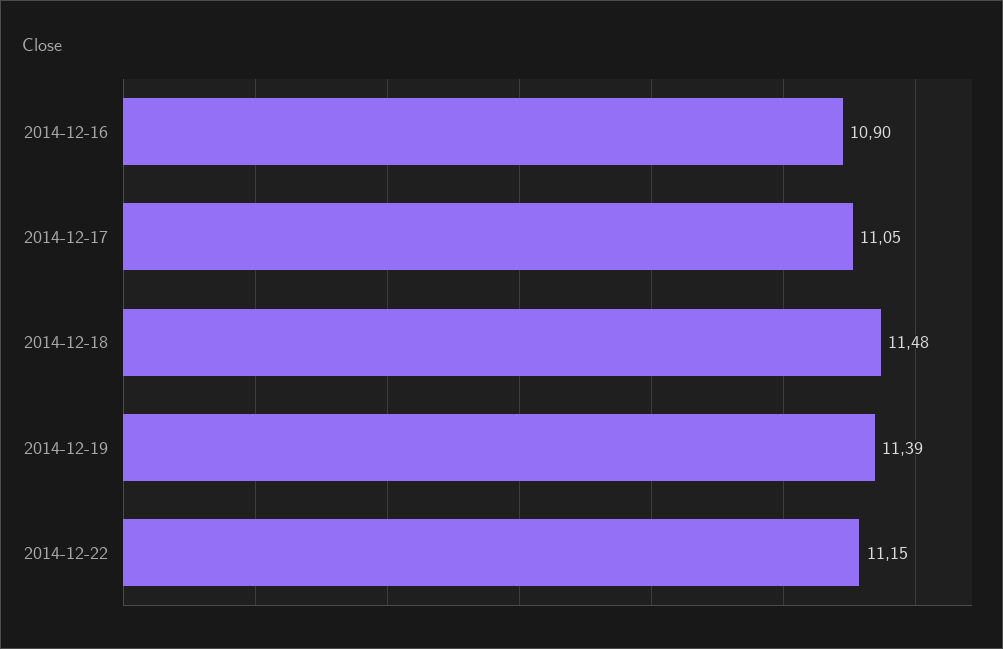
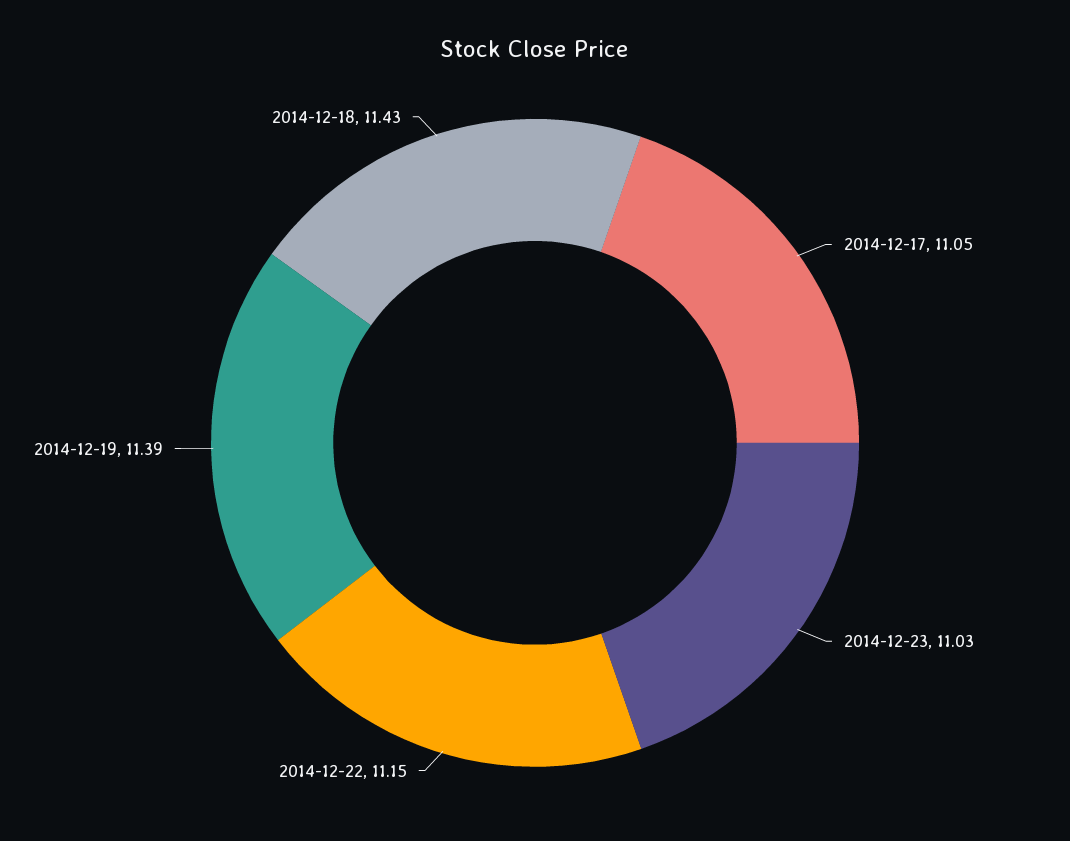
2014-12-16: 10.9 -> none
2014-12-18: 11.48 -> 11.43
2014-12-23: none -> 11.03

